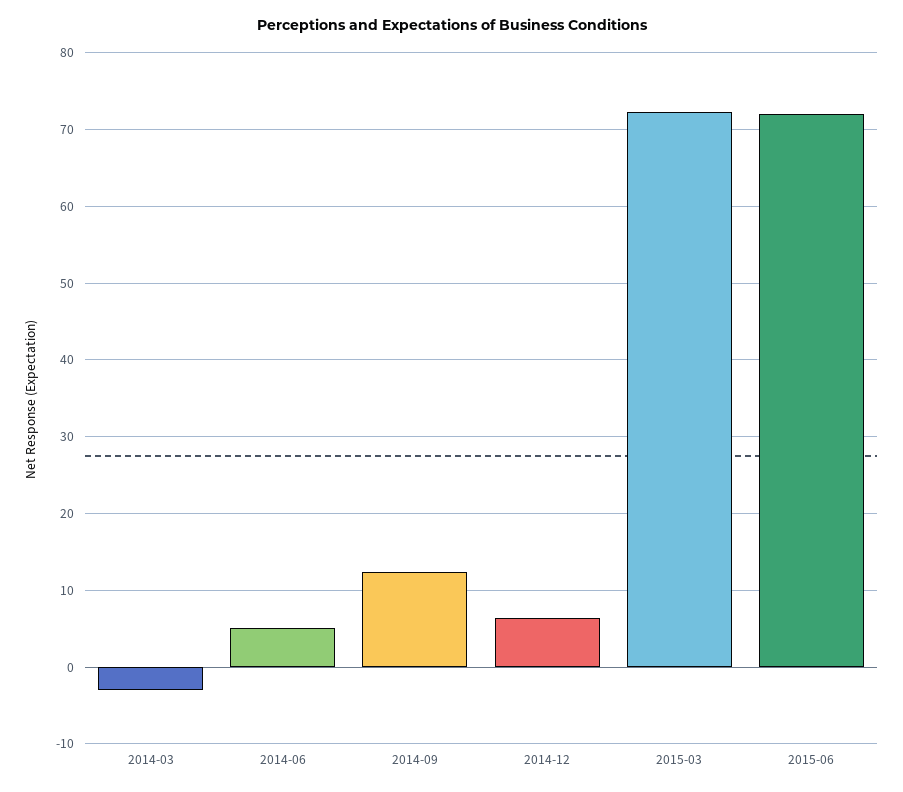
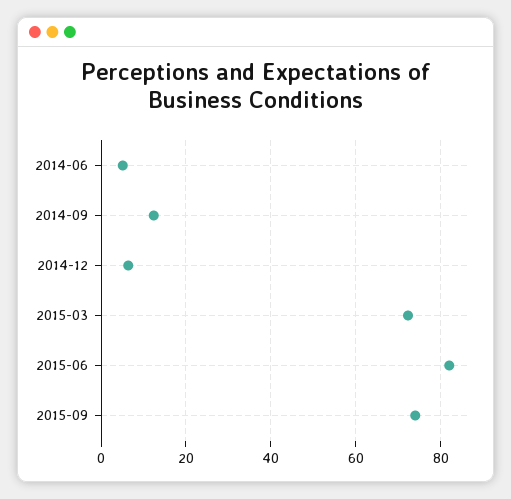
2014-03: -3 -> none
2015-06: 72 -> 82
2015-09: none -> 74

